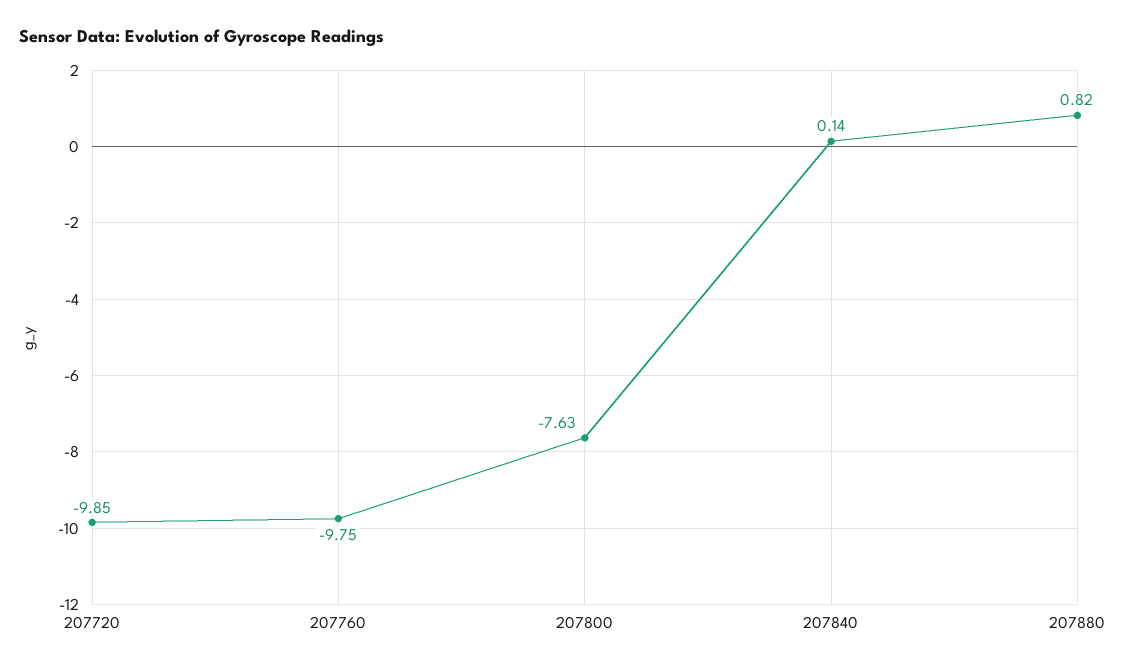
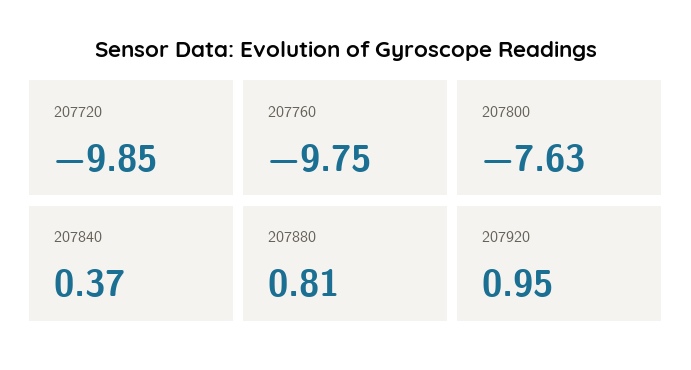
207840: 0.14 -> 0.37
207880: 0.82 -> 0.81
207920: none -> 0.95

